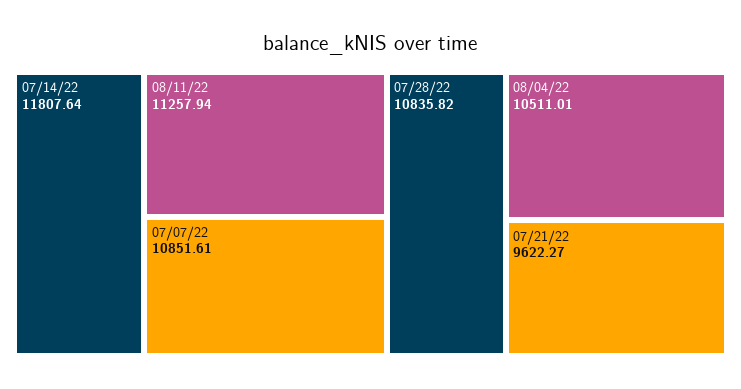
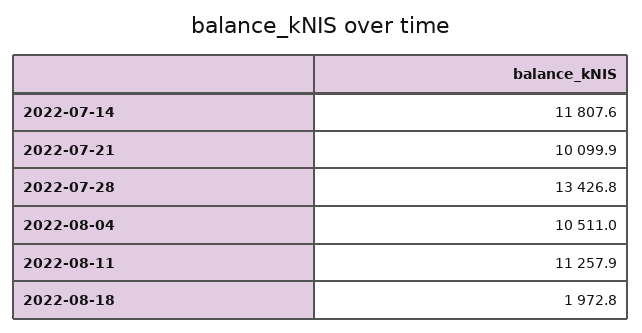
07/07/22: 10851.61 -> none
07/28/22: 10835.82 -> 13426.8
07/21/22: 9622.27 -> 10099.9
2022-08-18: none -> 1972.8

